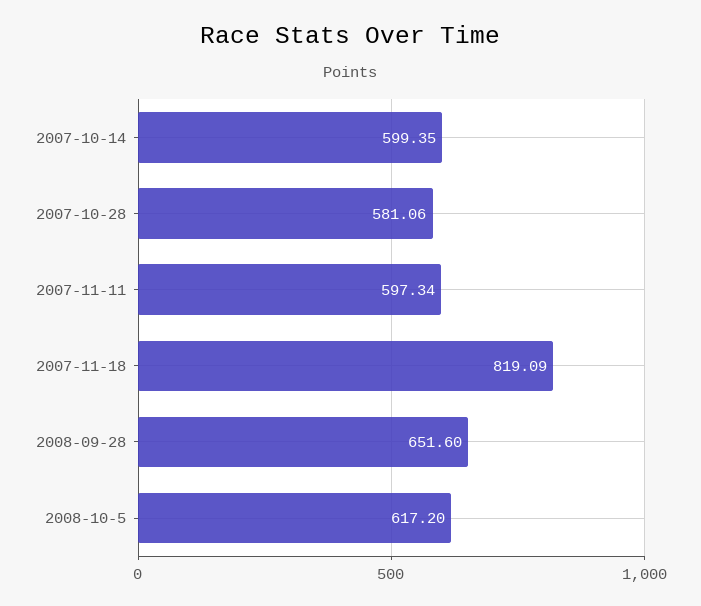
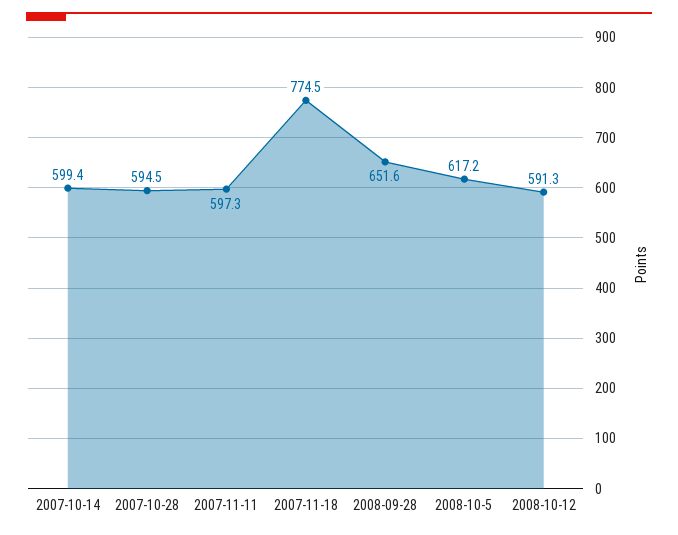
2007-10-28: 581.06 -> 594.5
2007-11-18: 819.09 -> 774.5
2008-10-12: none -> 591.3

